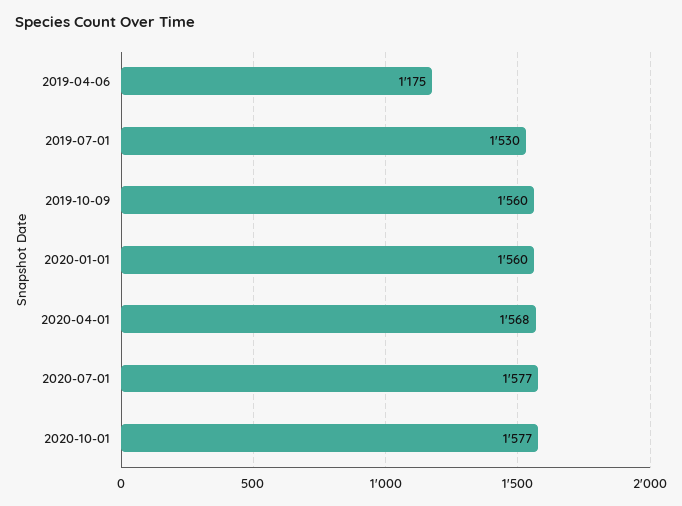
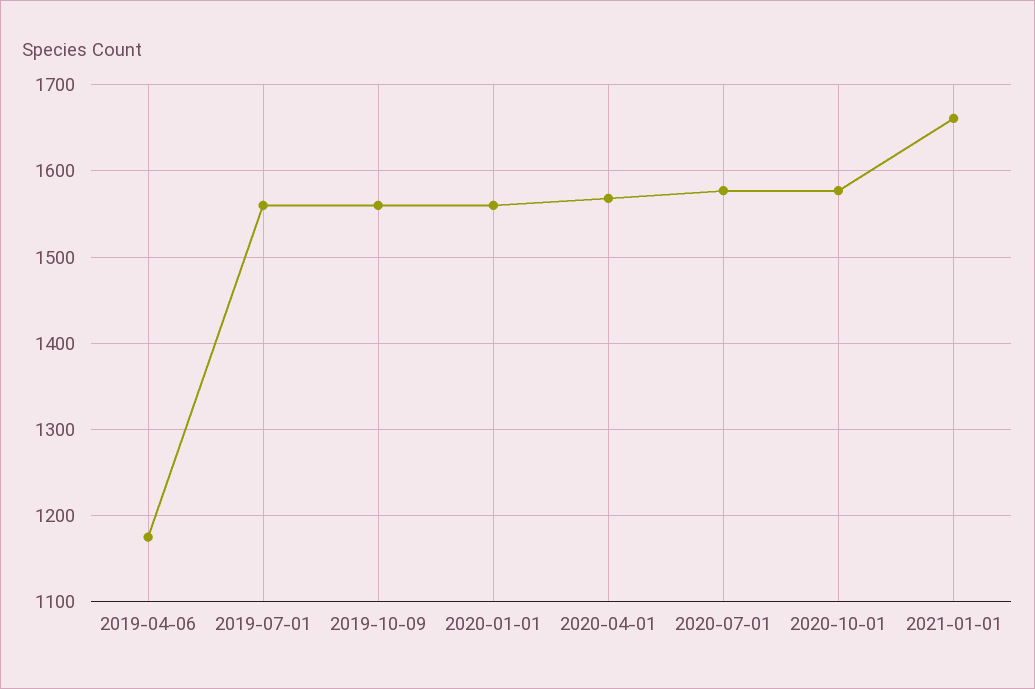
2019-07-01: 1530 -> 1560
2021-01-01: none -> 1660

